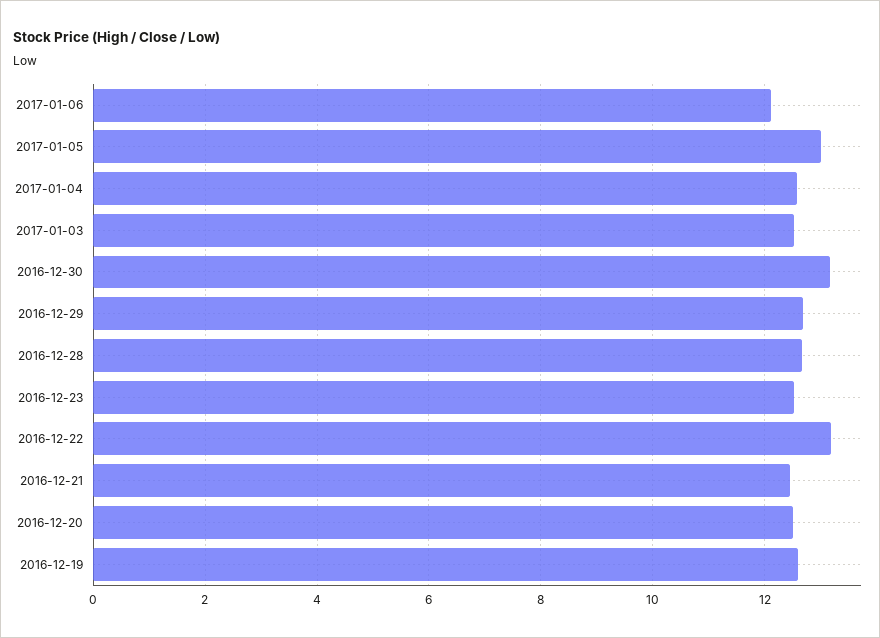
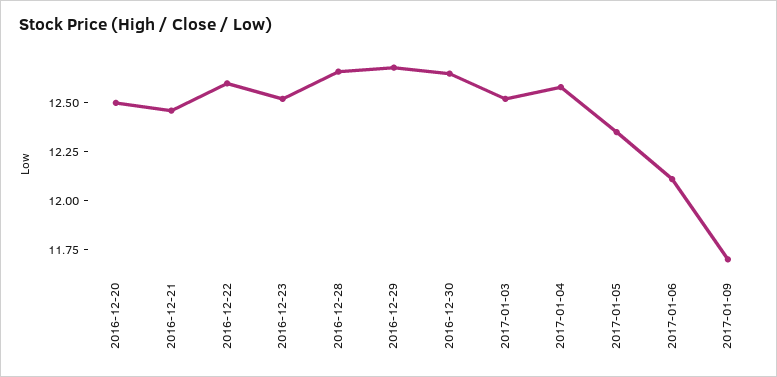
2017-01-05: 13 -> 12.35
2016-12-30: 13.2 -> 12.65
2016-12-22: 13.2 -> 12.6
2016-12-19: 12.6 -> none
2017-01-09: none -> 11.7

